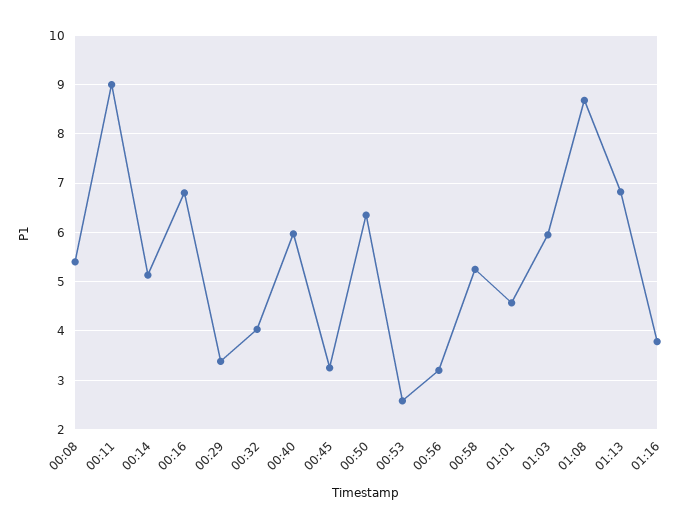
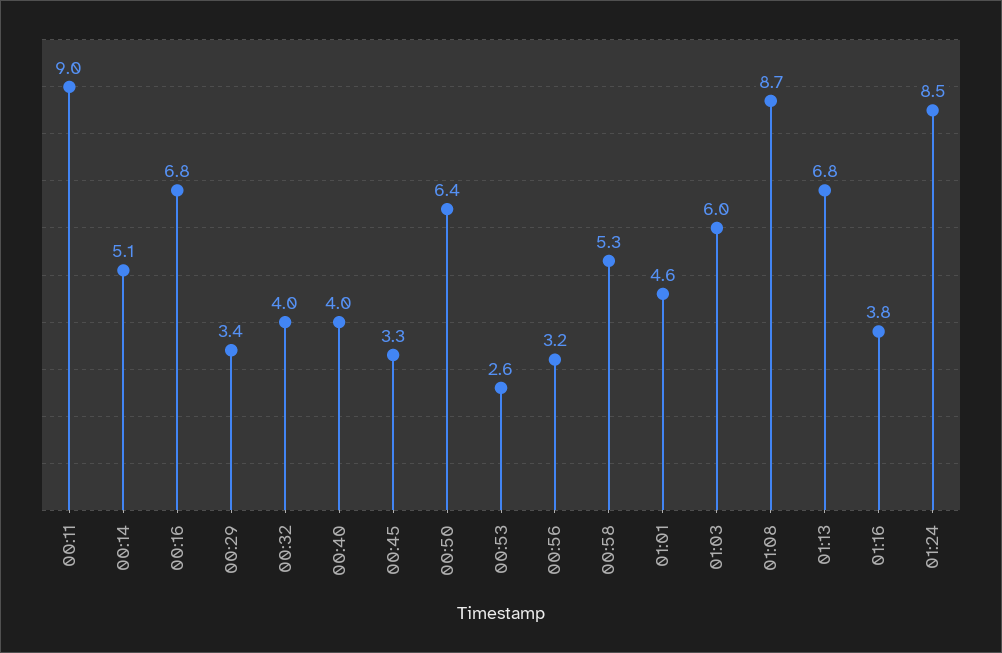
00:08: 5.4 -> none
00:40: 6 -> 4
01:24: none -> 8.5

